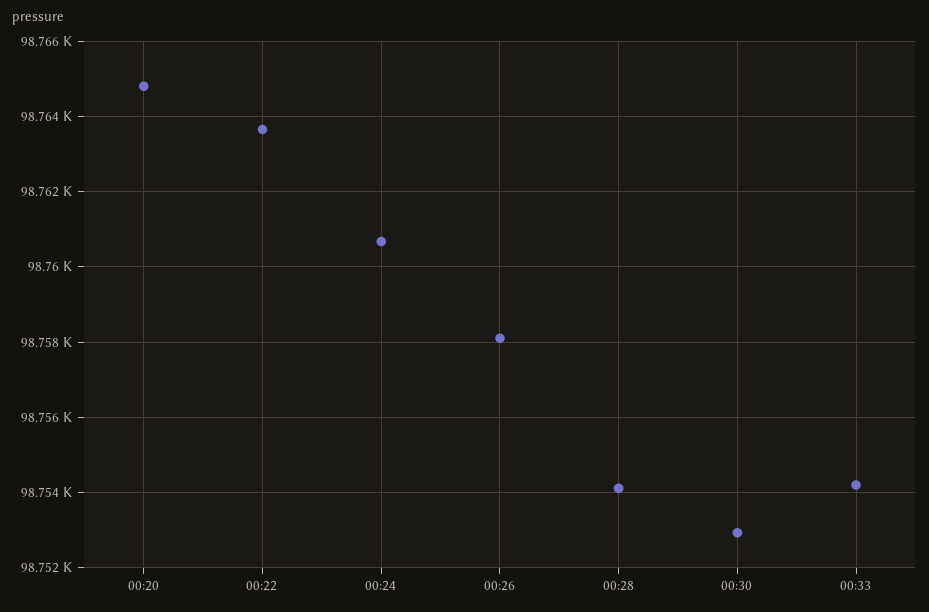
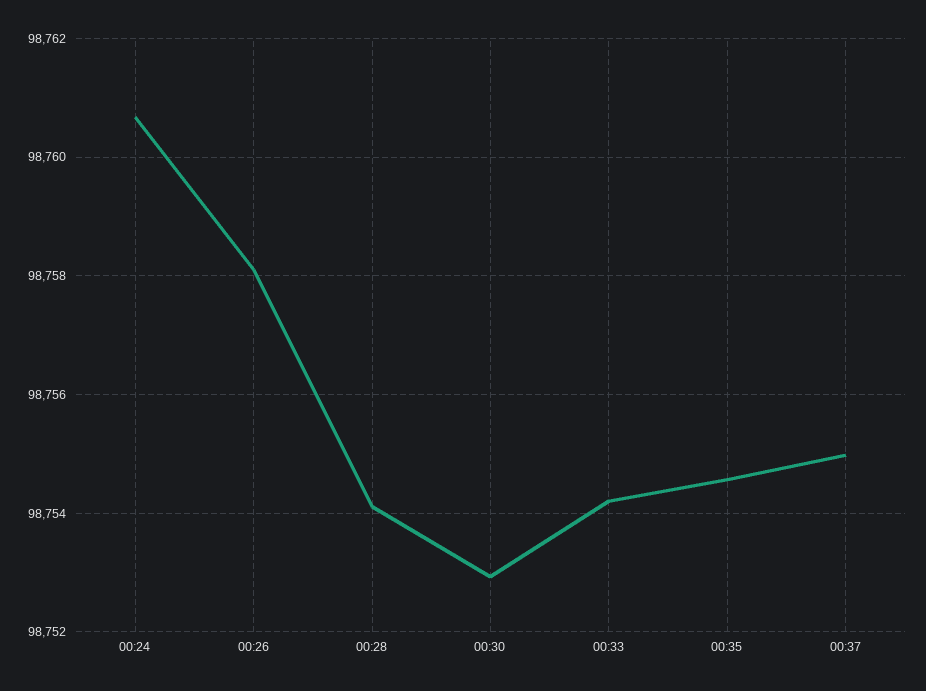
00:20: 98764.8 -> none
00:22: 98763.6 -> none
00:35: none -> 98754.6
00:37: none -> 98755

